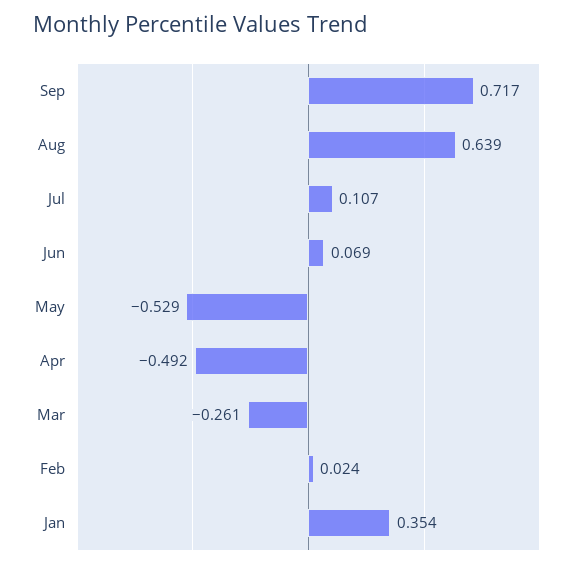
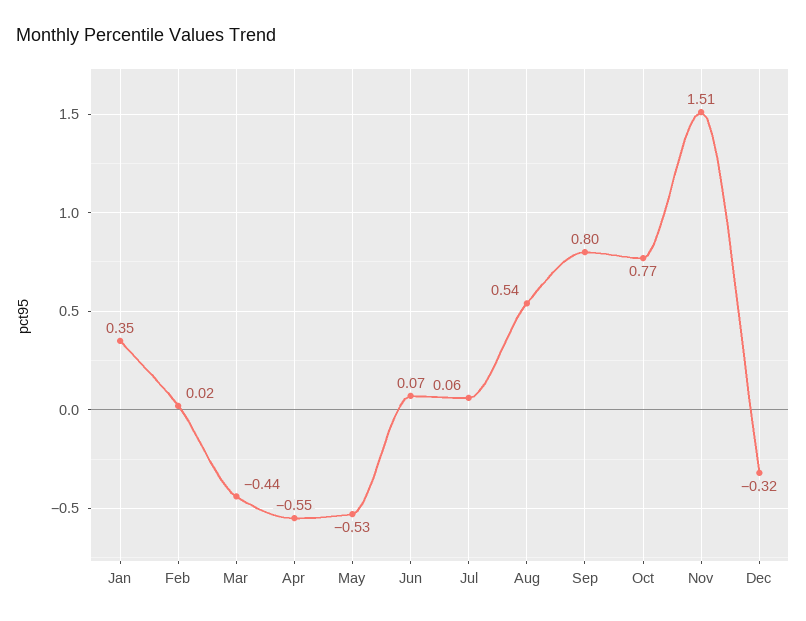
Sep: 0.717 -> 0.8
Aug: 0.639 -> 0.54
Jul: 0.107 -> 0.06
Apr: -0.492 -> -0.55
Mar: -0.261 -> -0.44
Oct: none -> 0.77
Nov: none -> 1.51
Dec: none -> -0.32

